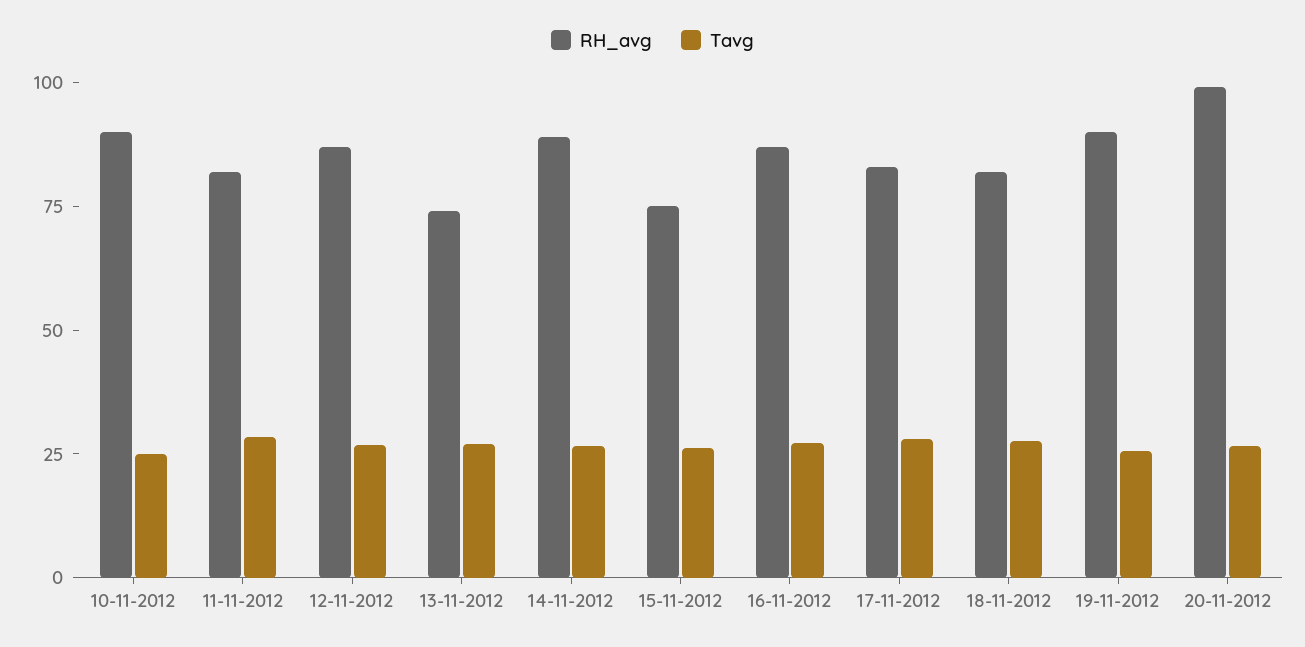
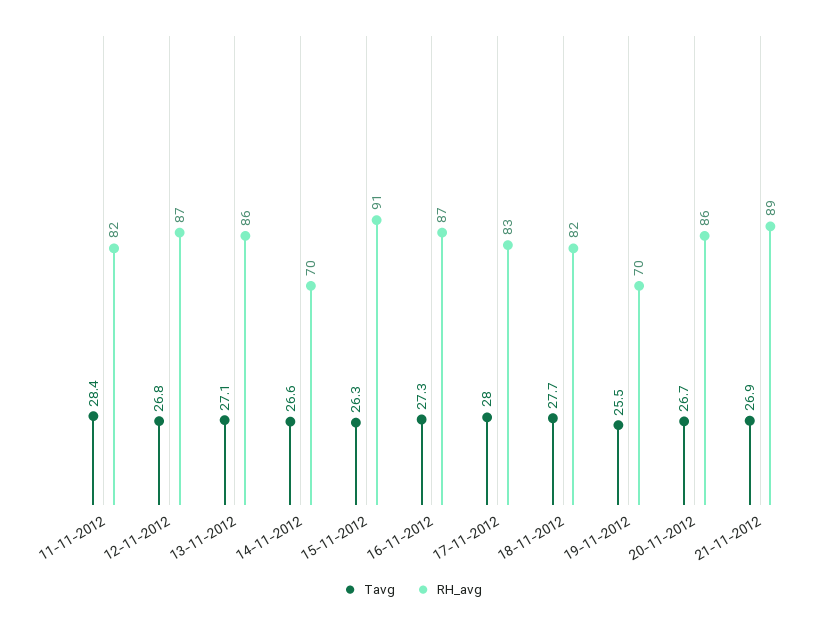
RH_avg, 10-11-2012: 90 -> none
Tavg, 10-11-2012: 25 -> none
RH_avg, 13-11-2012: 75 -> 86
RH_avg, 14-11-2012: 90 -> 70
RH_avg, 15-11-2012: 75 -> 91
RH_avg, 19-11-2012: 90 -> 70
RH_avg, 20-11-2012: 100 -> 86
Tavg, 21-11-2012: none -> 26.9
RH_avg, 21-11-2012: none -> 89

